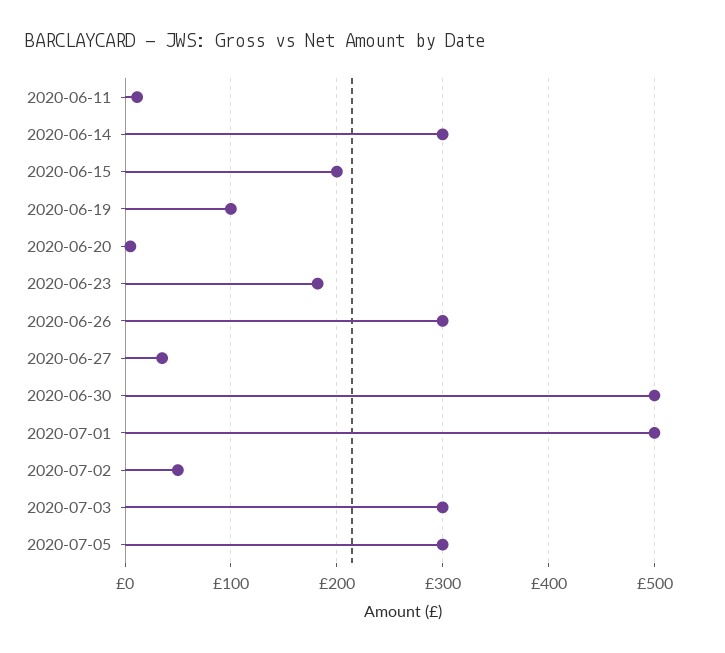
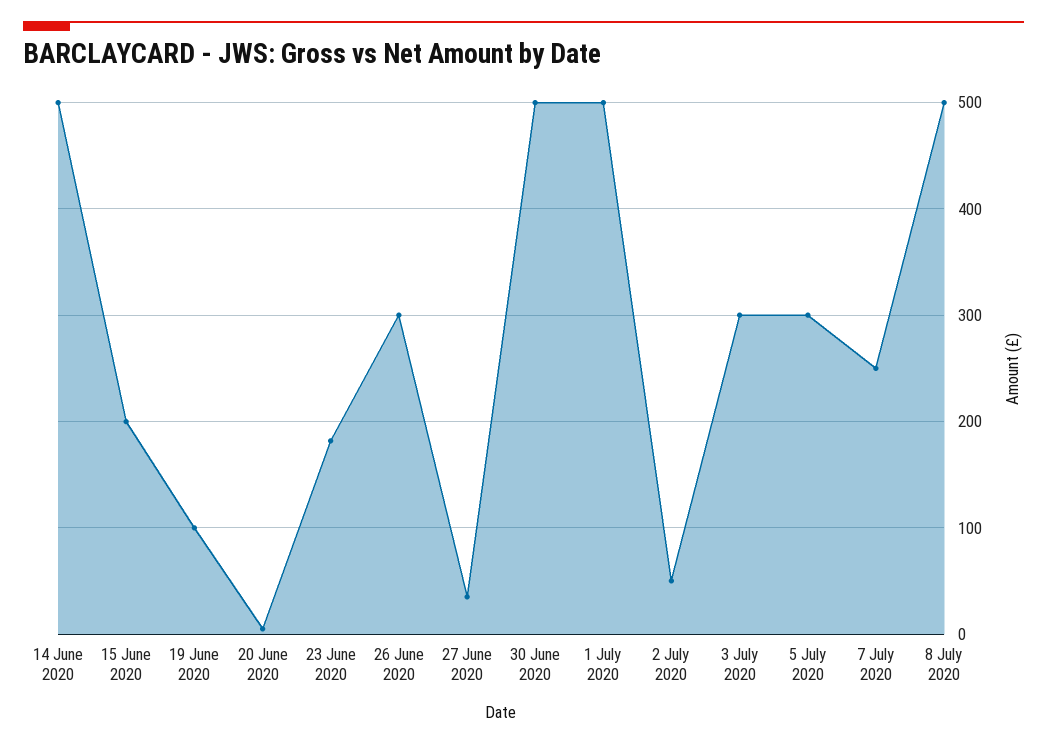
2020-06-11: 10 -> none
2020-06-14: 300 -> 500
7 July 2020: none -> 250
8 July 2020: none -> 500

